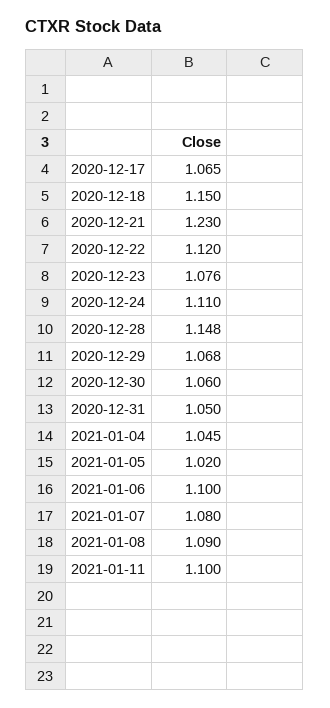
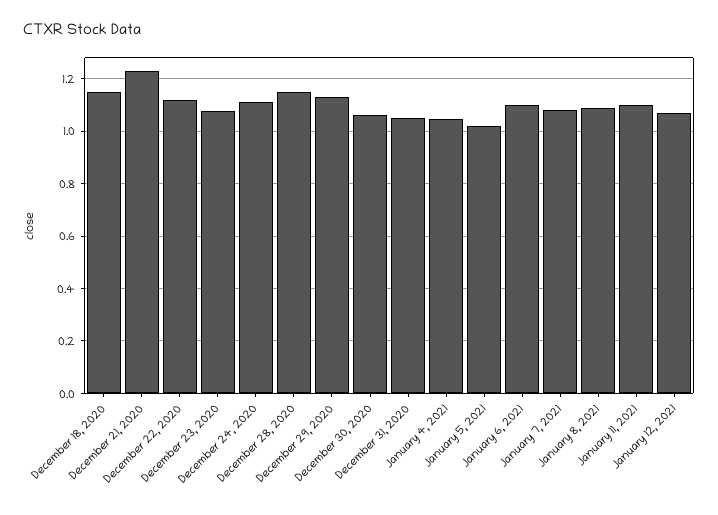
2020-12-17: 1.065 -> none
2020-12-29: 1.068 -> 1.125
January 12, 2021: none -> 1.075

